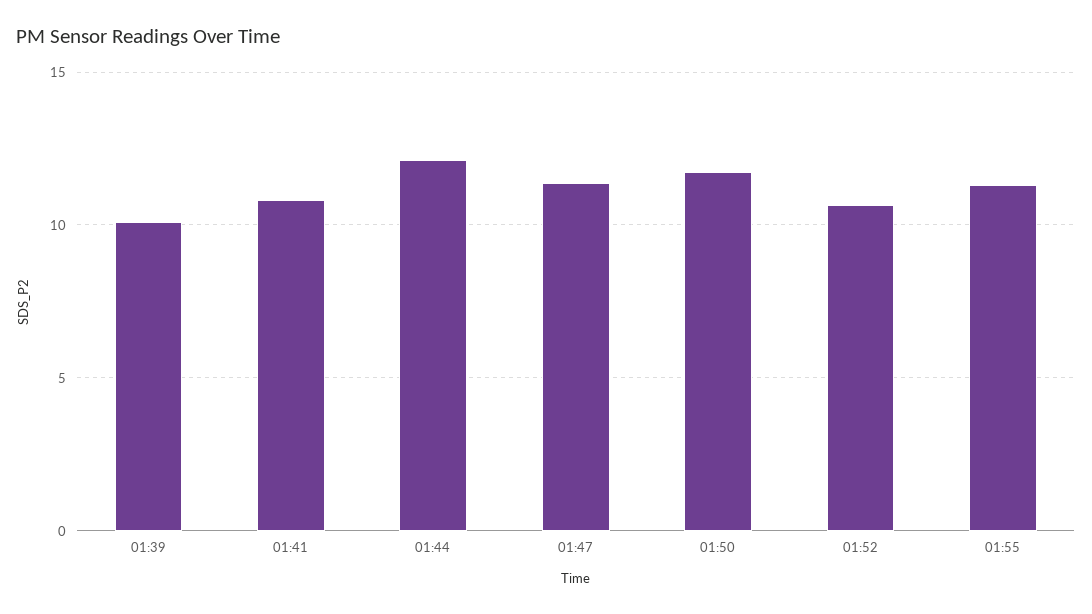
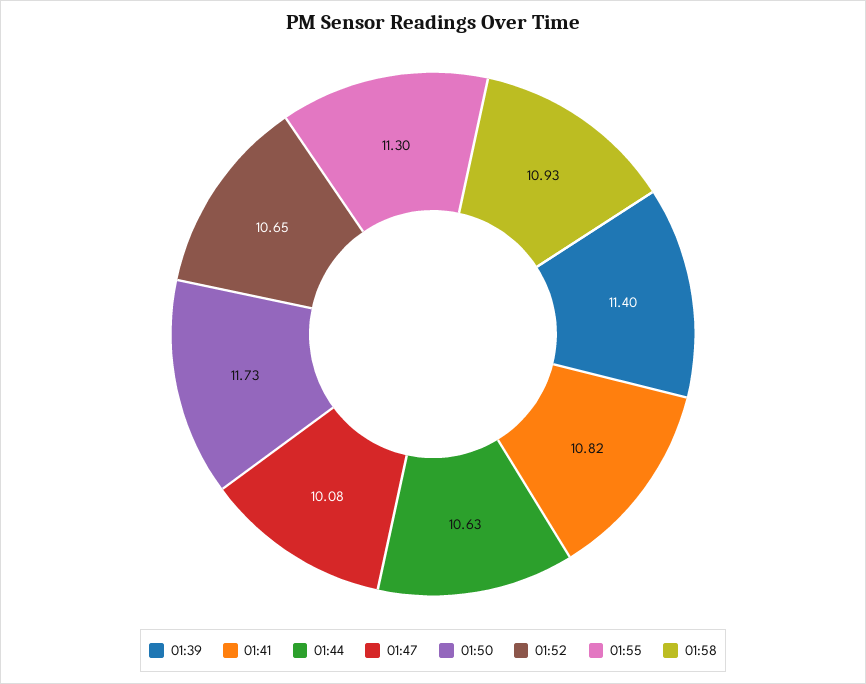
01:39: 10 -> 11.4
01:44: 12 -> 10.63
01:47: 11.5 -> 10.08
01:58: none -> 10.93

